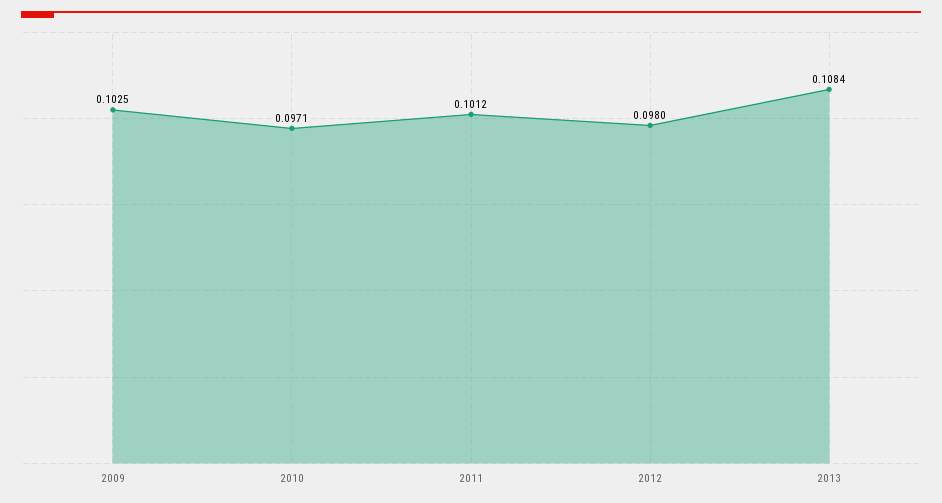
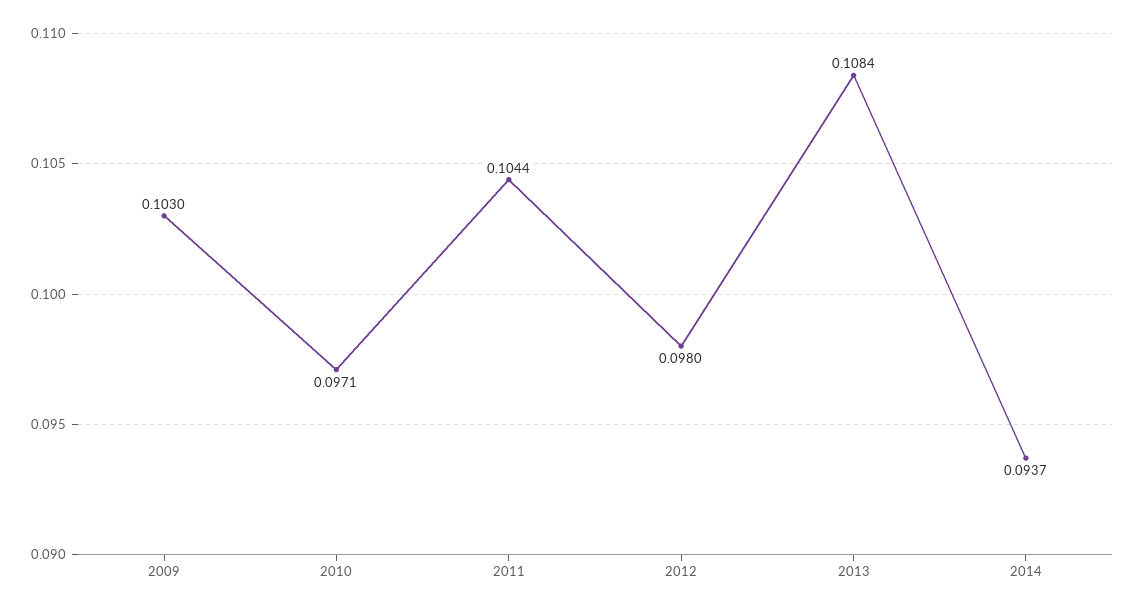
2009: 0.1025 -> 0.103
2011: 0.1012 -> 0.1044
2014: none -> 0.0937

